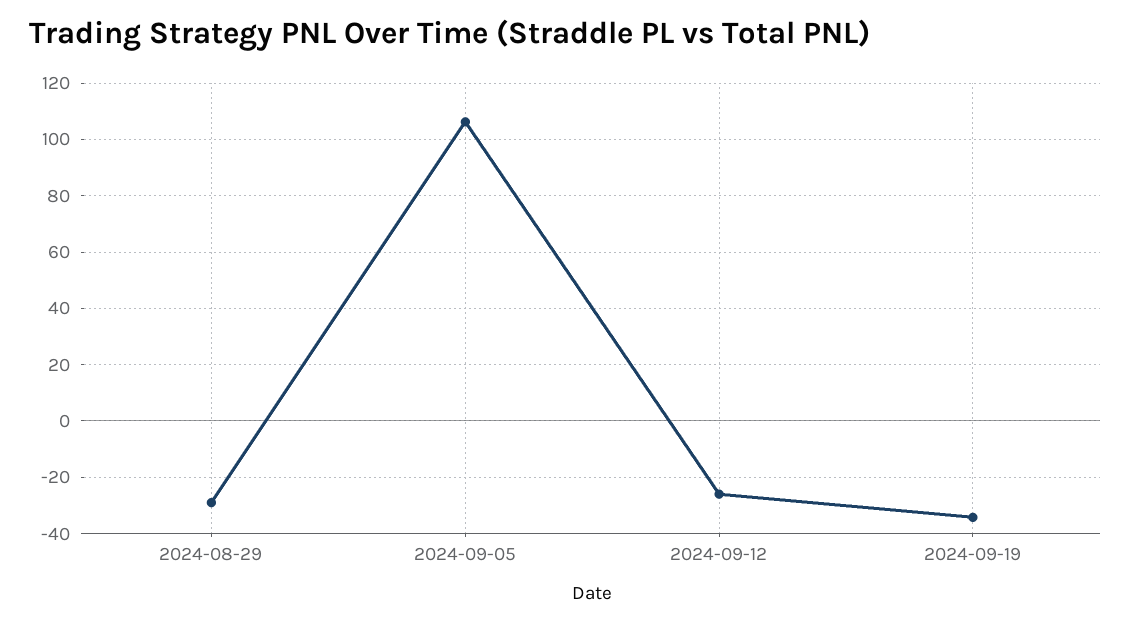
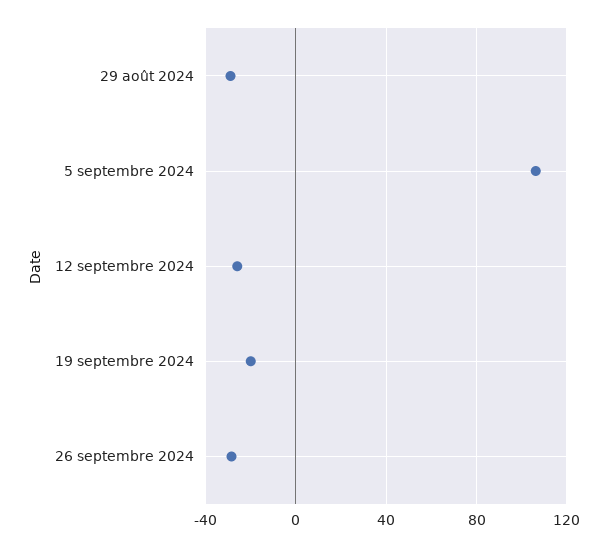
2024-09-19: -35 -> -20
26 septembre 2024: none -> -30

